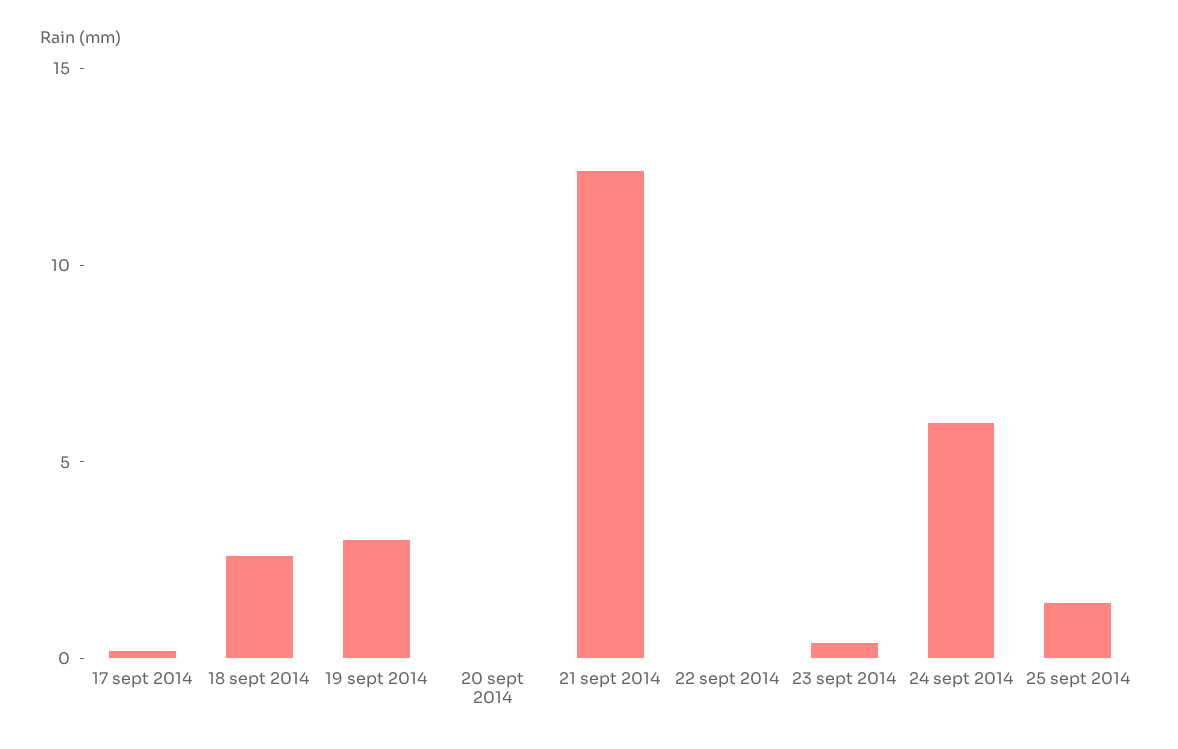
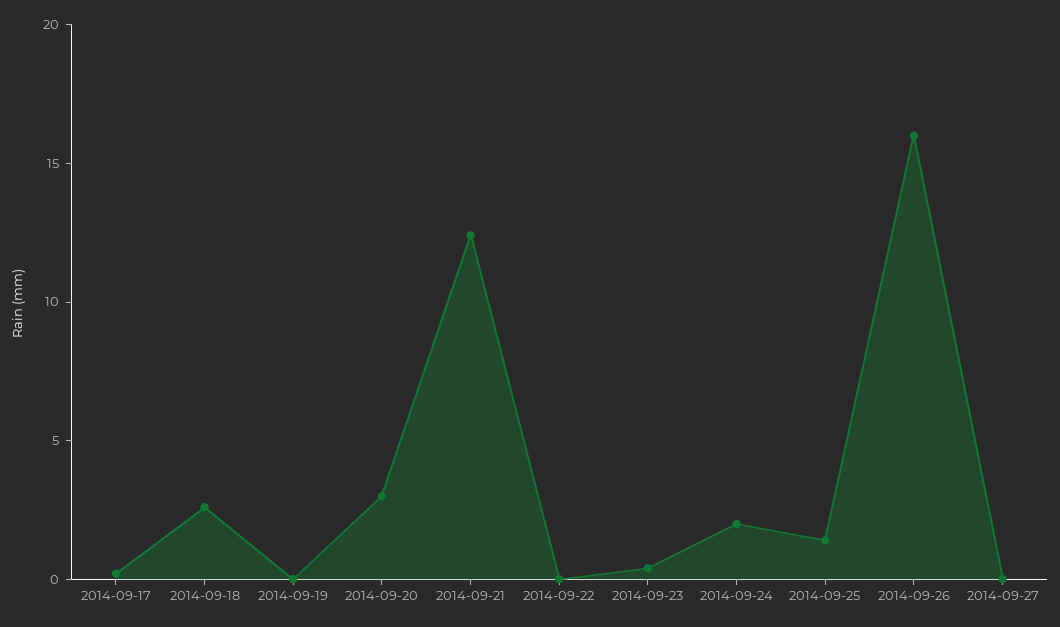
19 sept 2014: 3 -> 0
20 sept 2014: 0 -> 3
24 sept 2014: 6 -> 2
2014-09-26: none -> 16
2014-09-27: none -> 0

